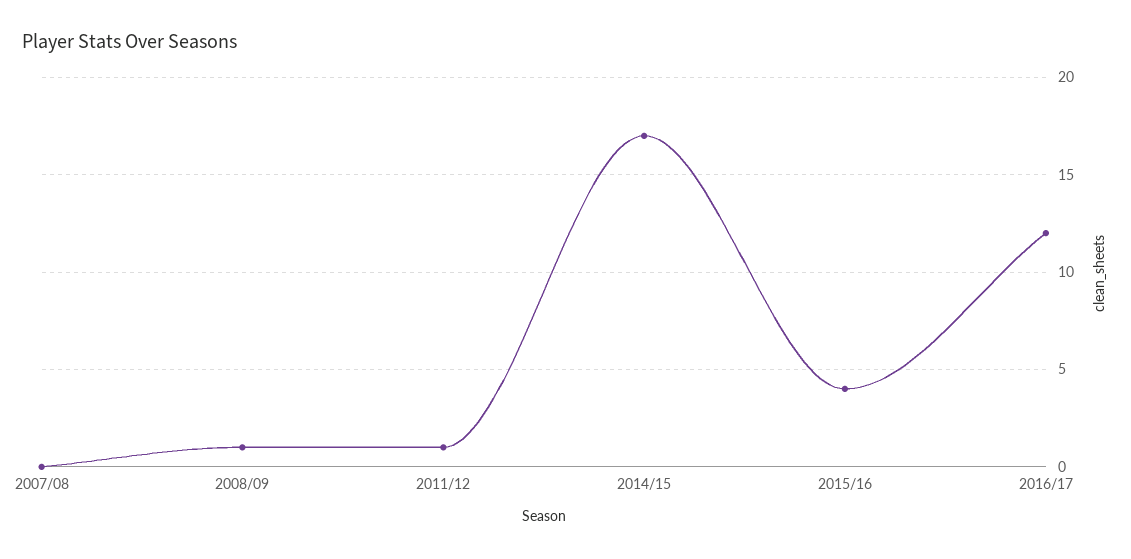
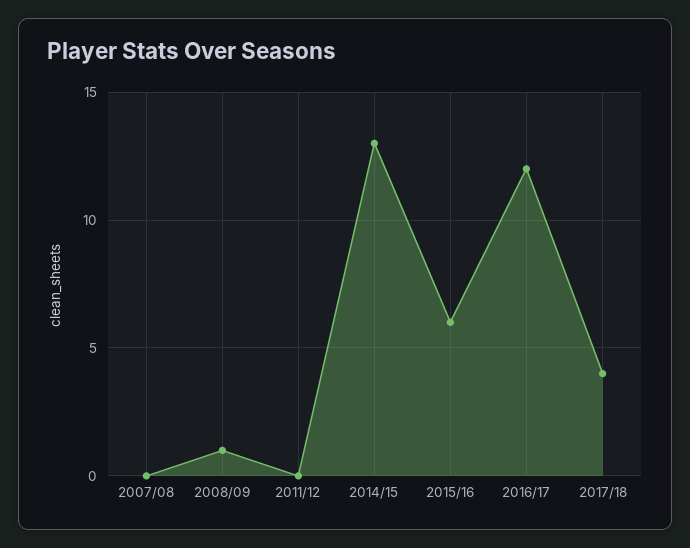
2011/12: 1 -> 0
2014/15: 17 -> 13
2015/16: 4 -> 6
2017/18: none -> 4

